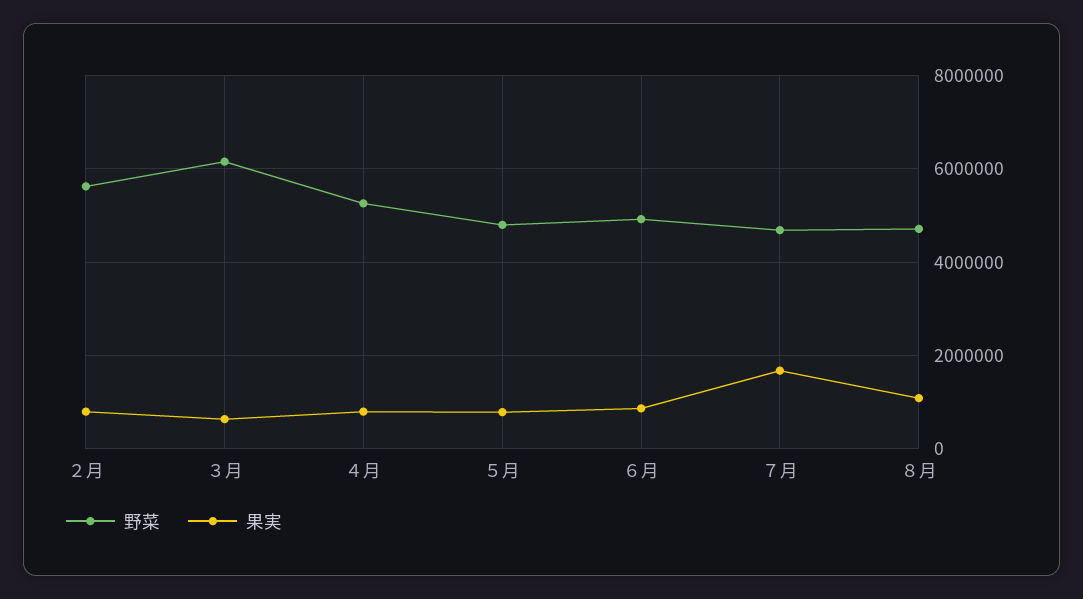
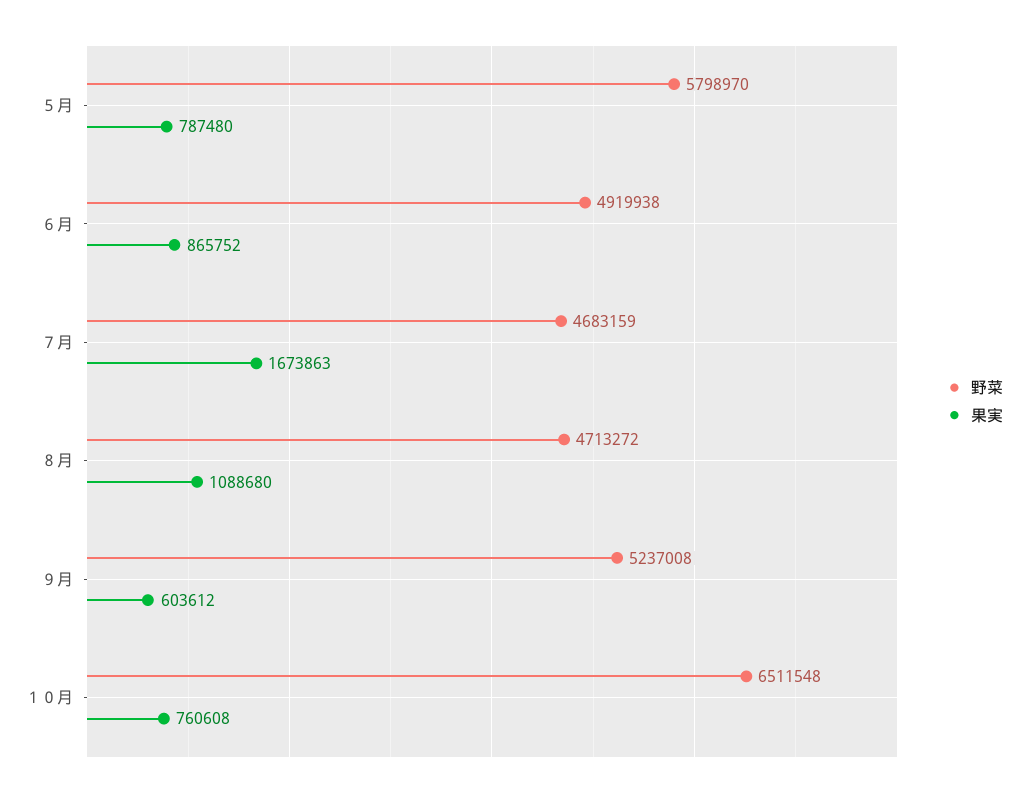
野菜, ２月: 5600000 -> none
果実, ２月: 800000 -> none
野菜, ３月: 6200000 -> none
果実, ３月: 600000 -> none
野菜, ４月: 5200000 -> none
果実, ４月: 800000 -> none
野菜, ５月: 4800000 -> 5798970
野菜, ９月: none -> 5237008
果実, ９月: none -> 603612
野菜, １０月: none -> 6511548
果実, １０月: none -> 760608

